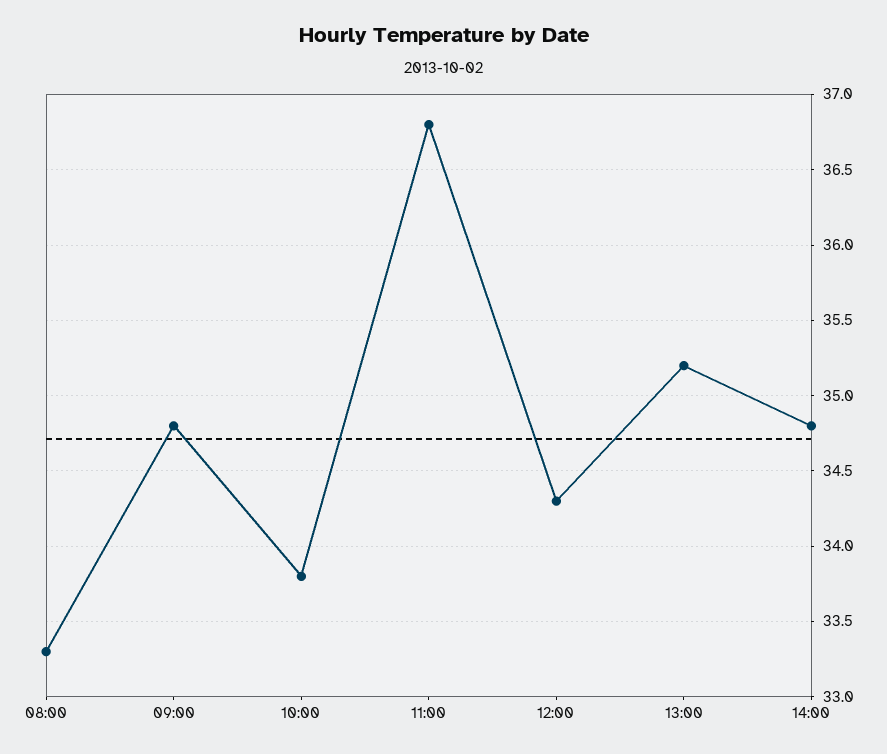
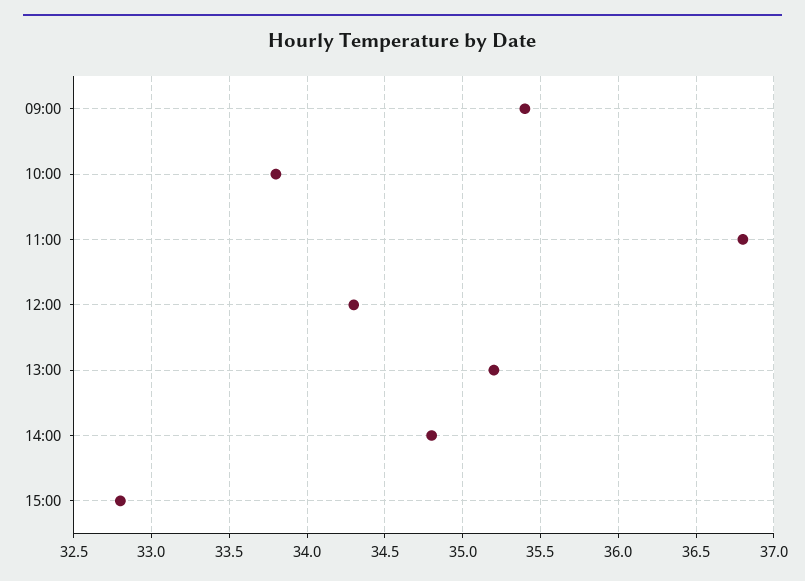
08:00: 33.3 -> none
09:00: 34.8 -> 35.4
15:00: none -> 32.8

